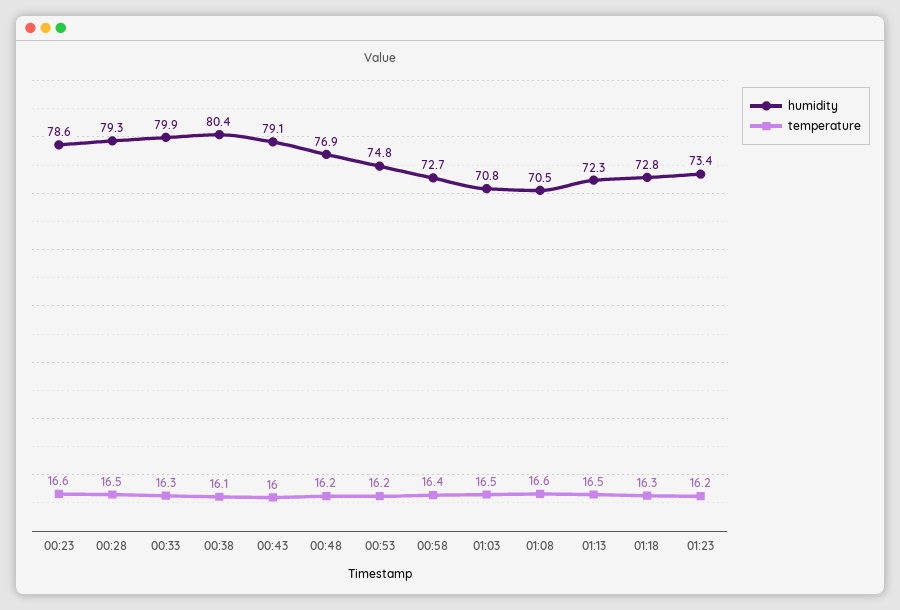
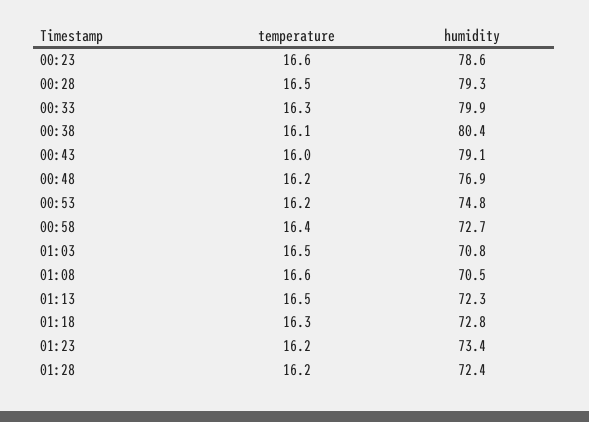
temperature, 01:28: none -> 16.2
humidity, 01:28: none -> 72.4

